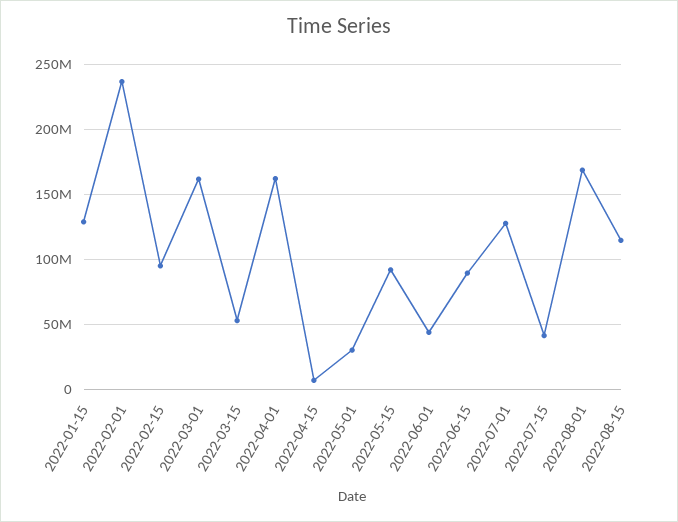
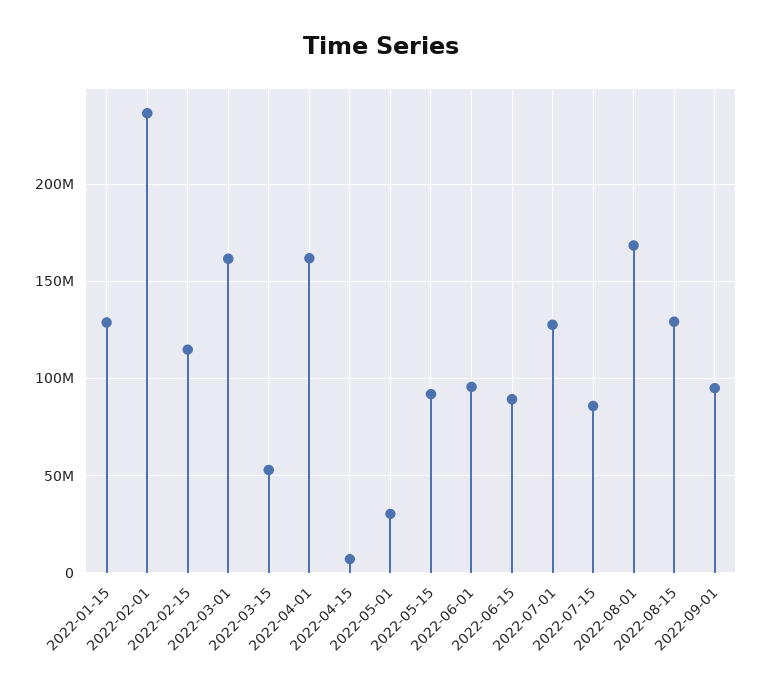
2022-02-15: 95000000 -> 115000000
2022-06-01: 45000000 -> 95000000
2022-07-15: 40000000 -> 85000000
2022-08-15: 115000000 -> 130000000
2022-09-01: none -> 95000000

